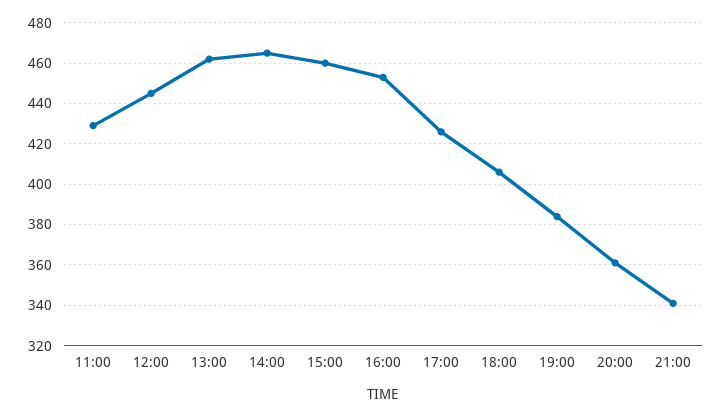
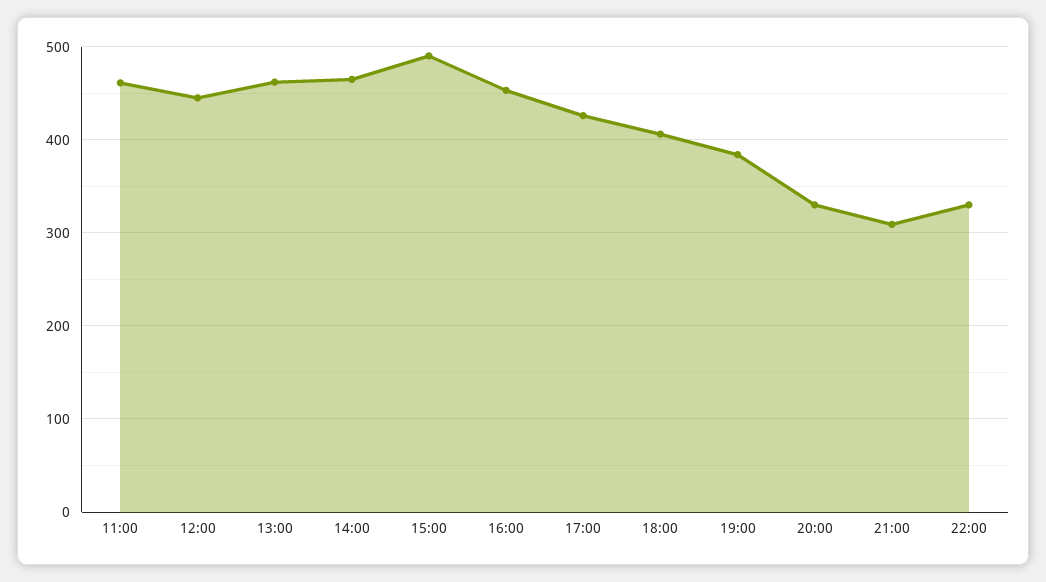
11:00: 430 -> 460
15:00: 460 -> 490
20:00: 360 -> 330
21:00: 340 -> 310
22:00: none -> 330

